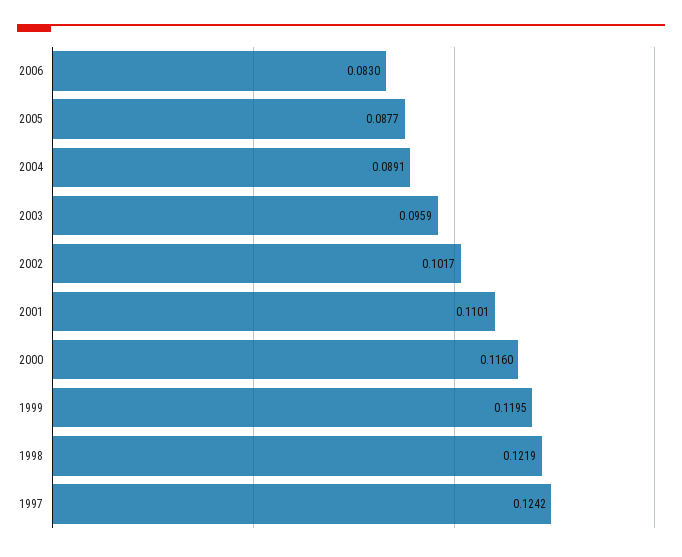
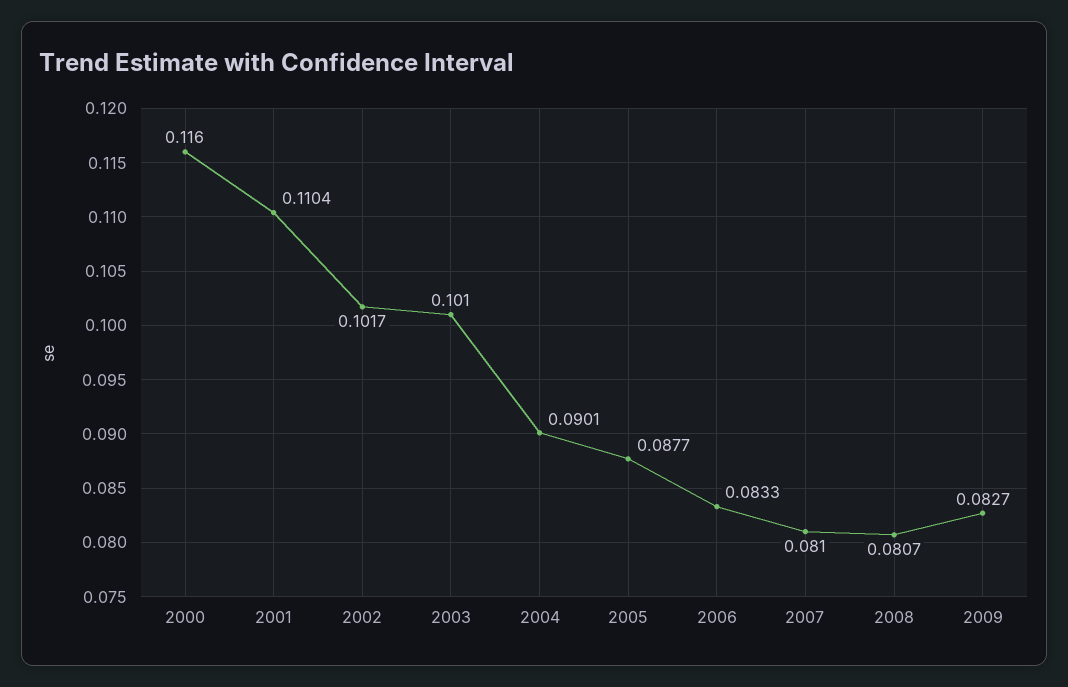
2006: 0.083 -> 0.0833
2004: 0.0891 -> 0.0901
2003: 0.0959 -> 0.101
2001: 0.1101 -> 0.1104
1999: 0.1195 -> none
1998: 0.1219 -> none
1997: 0.1242 -> none
2007: none -> 0.081
2008: none -> 0.0807
2009: none -> 0.0827

